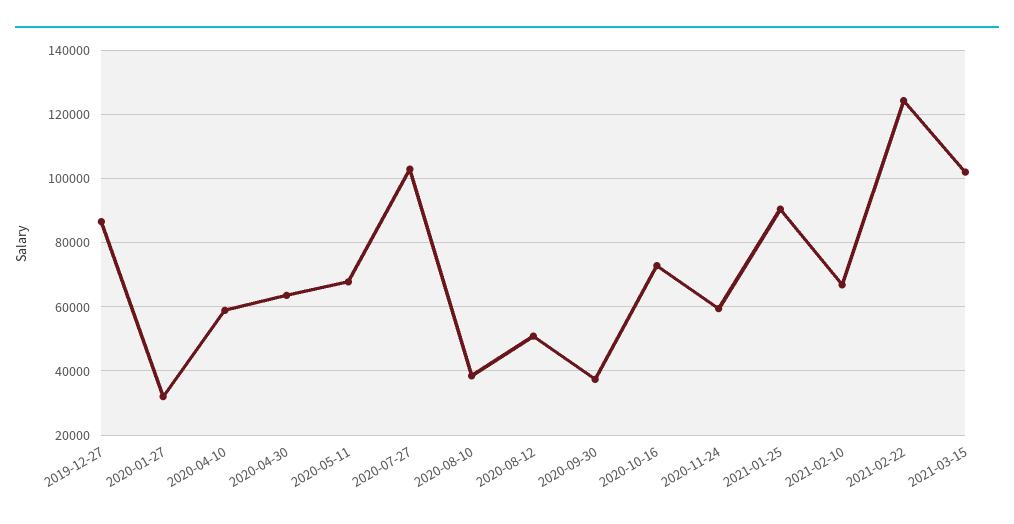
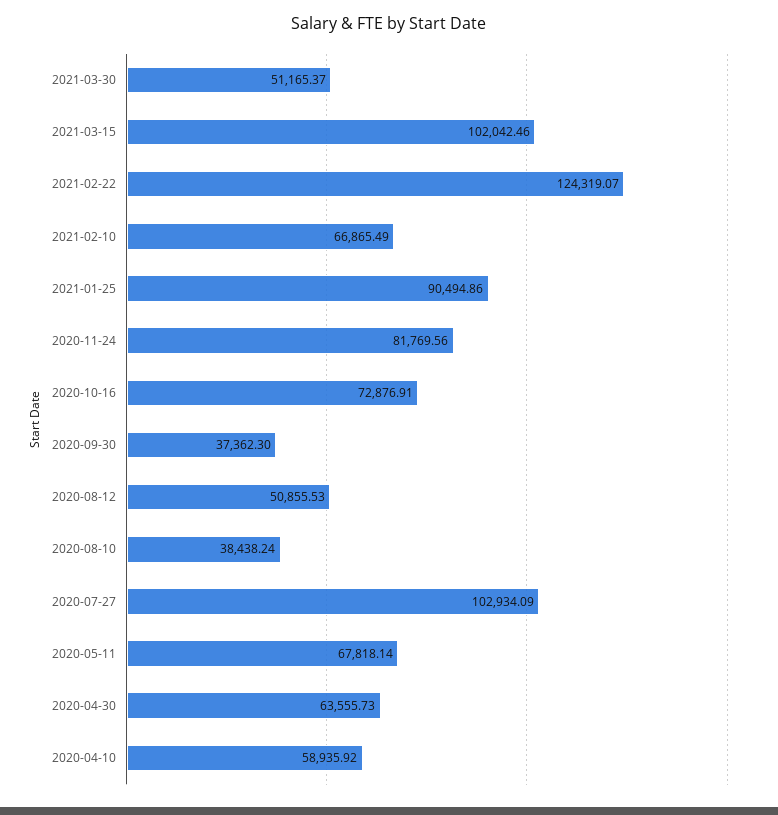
2019-12-27: 86000 -> none
2020-01-27: 32000 -> none
2020-11-24: 60000 -> 81769.56
2021-03-30: none -> 51165.37

